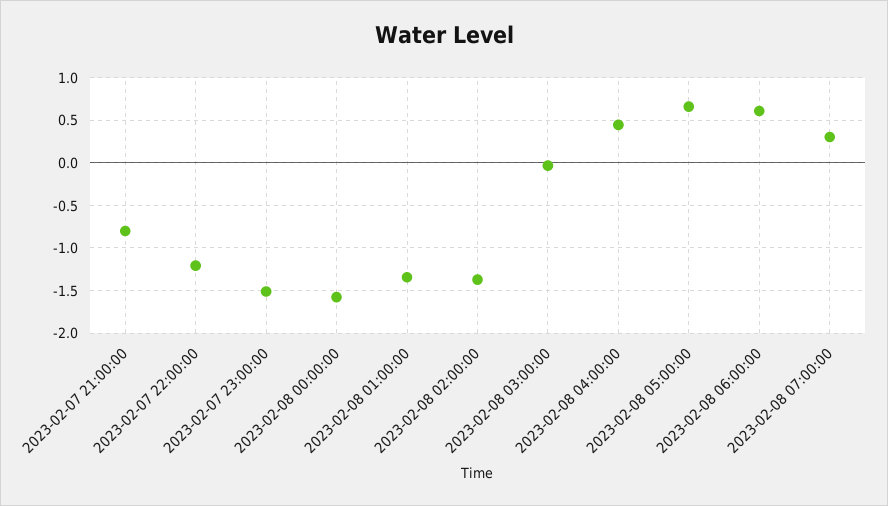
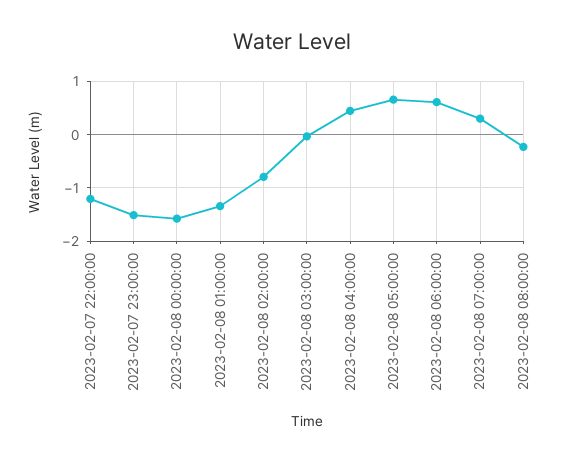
2023-02-07 21:00:00: -0.8 -> none
2023-02-08 02:00:00: -1.4 -> -0.8
2023-02-08 08:00:00: none -> -0.2

